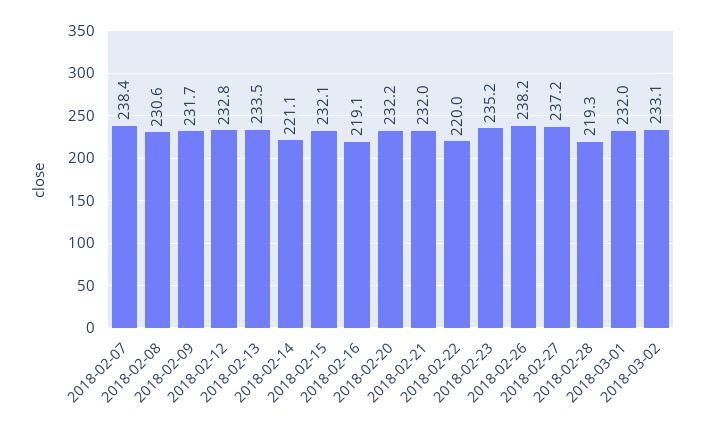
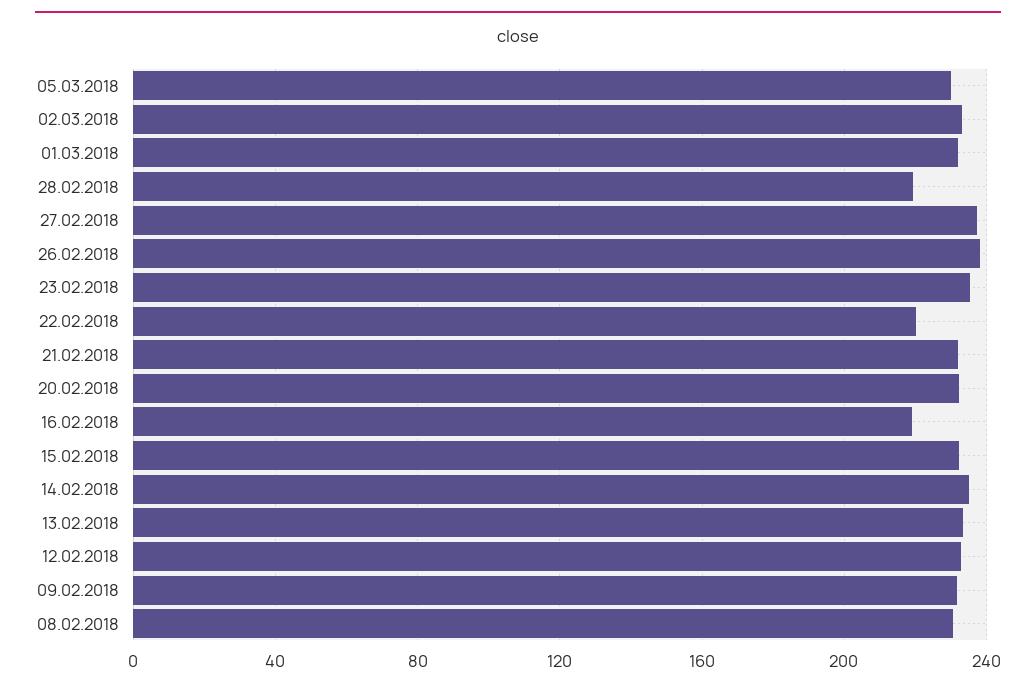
2018-02-07: 238.4 -> none
2018-02-14: 221.1 -> 235
05.03.2018: none -> 230

